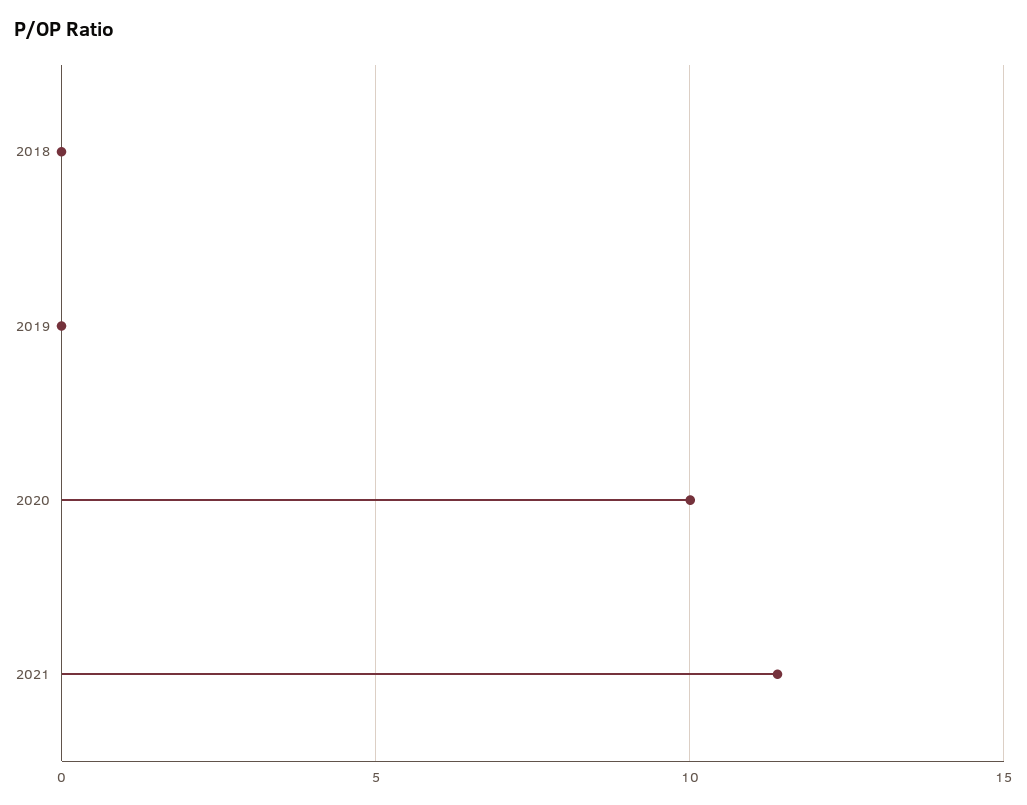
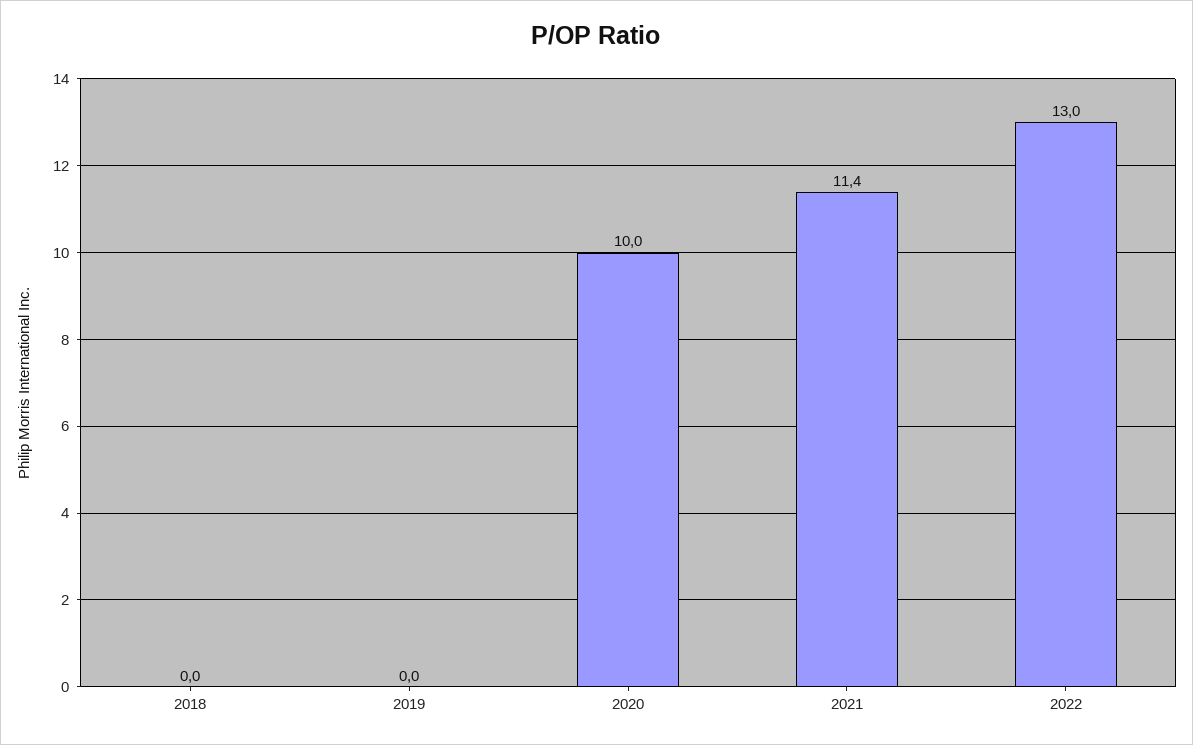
2022: none -> 13

